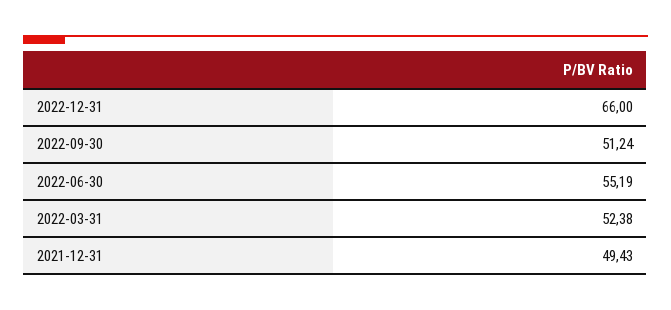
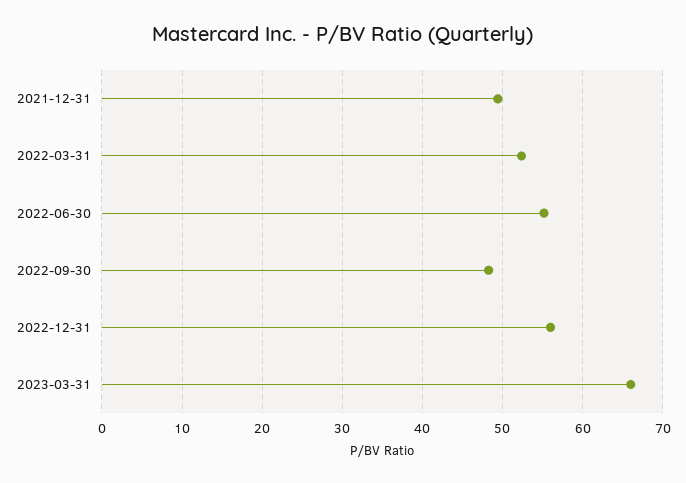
2022-12-31: 66 -> 56
2022-09-30: 51.24 -> 48
2023-03-31: none -> 66

